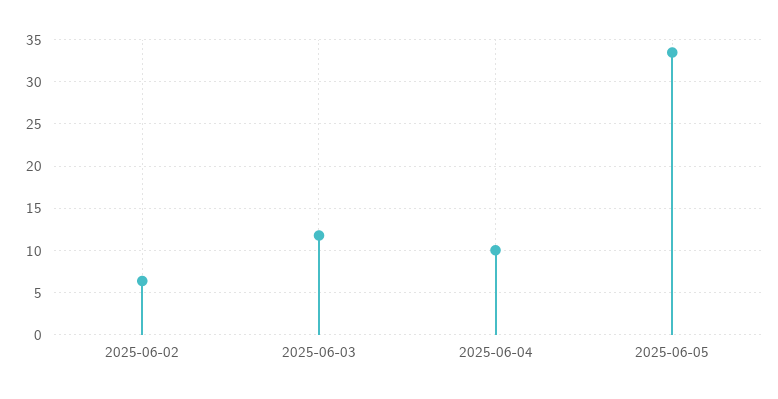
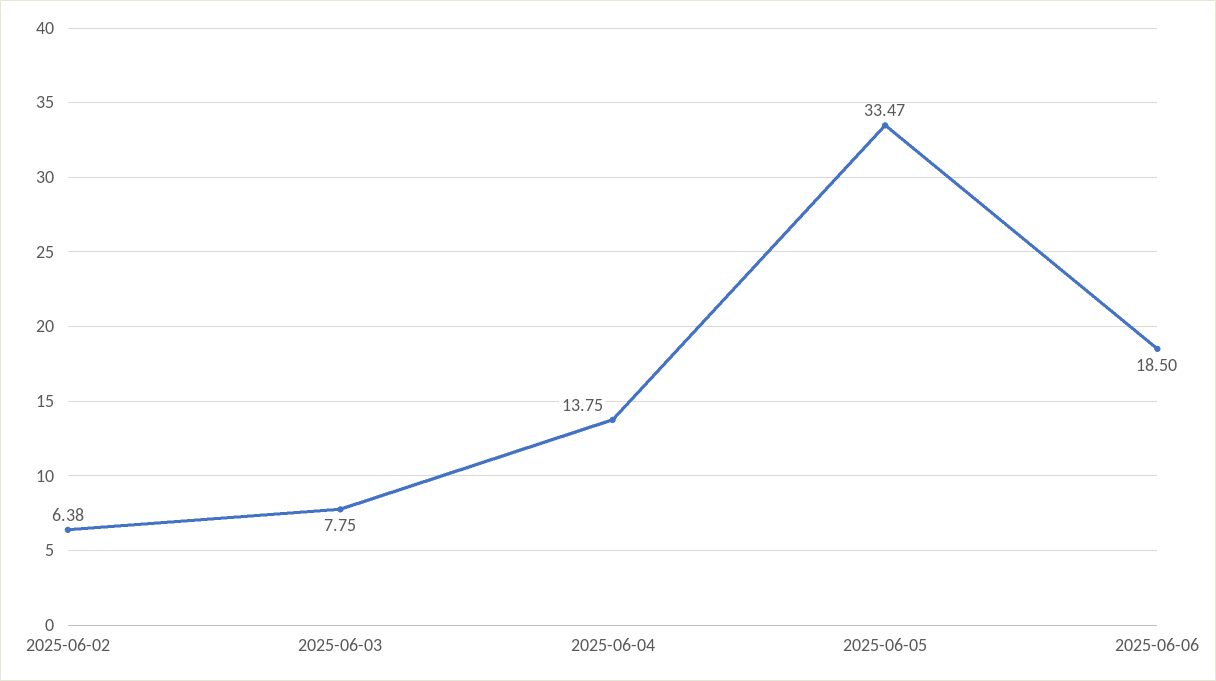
2025-06-03: 12 -> 7.75
2025-06-04: 10 -> 13.75
2025-06-06: none -> 18.5

